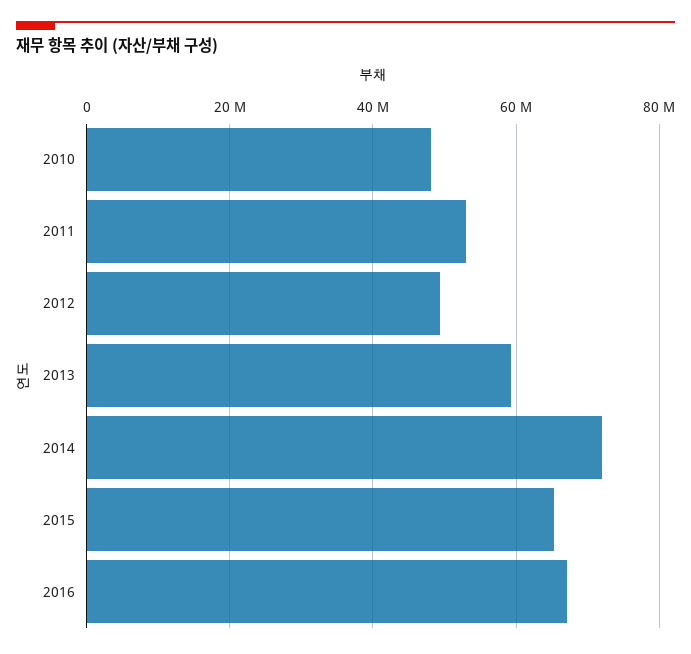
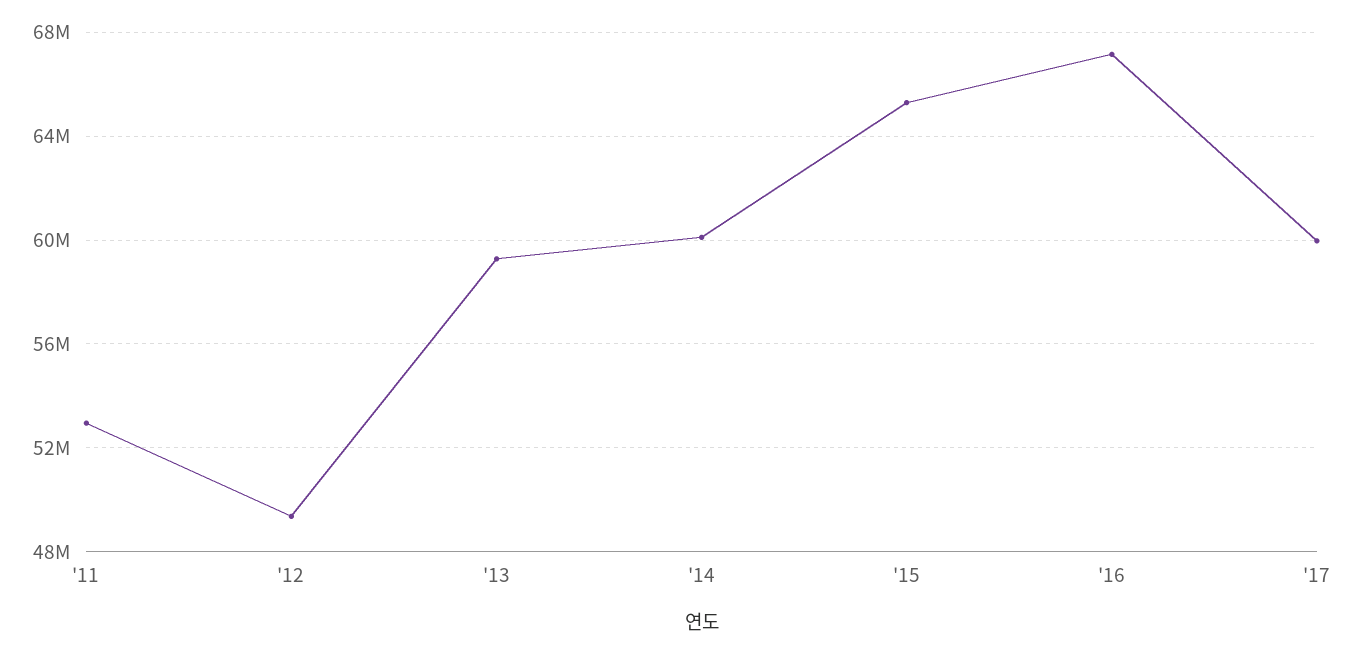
2010: 48000000 -> none
2014: 72000000 -> 60000000
'17: none -> 60000000

